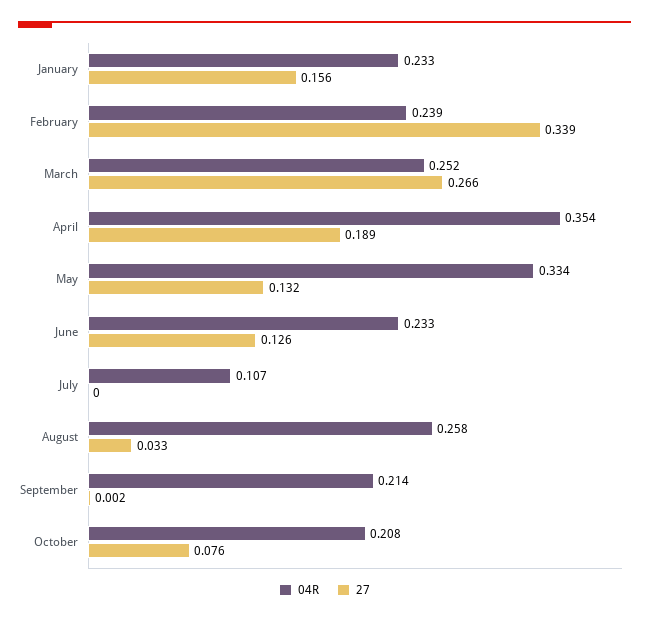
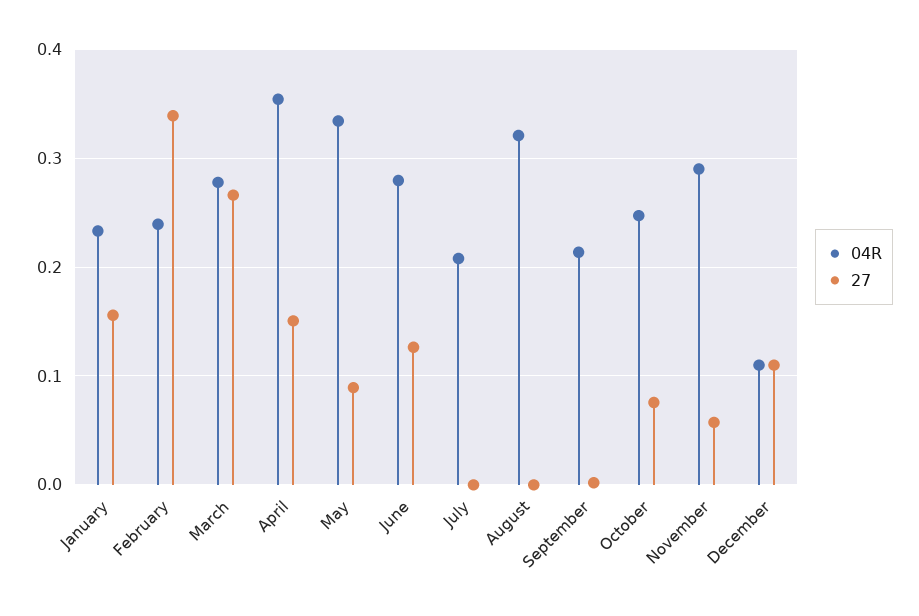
04R, March: 0.252 -> 0.28
27, April: 0.189 -> 0.15
27, May: 0.132 -> 0.09
04R, June: 0.233 -> 0.28
04R, July: 0.107 -> 0.21
04R, August: 0.258 -> 0.32
27, August: 0.033 -> 0
04R, October: 0.208 -> 0.25
04R, November: none -> 0.29
27, November: none -> 0.06
04R, December: none -> 0.11
27, December: none -> 0.11

